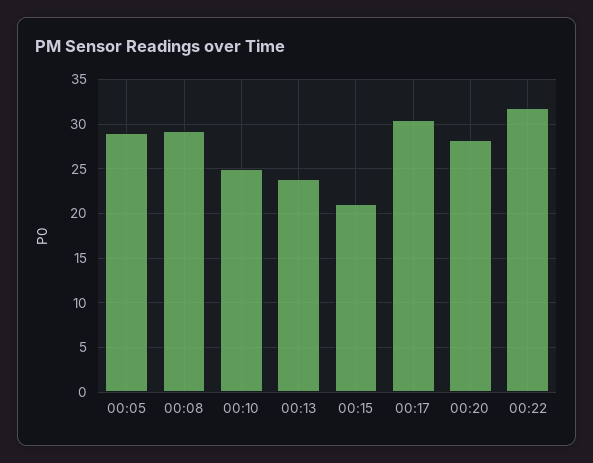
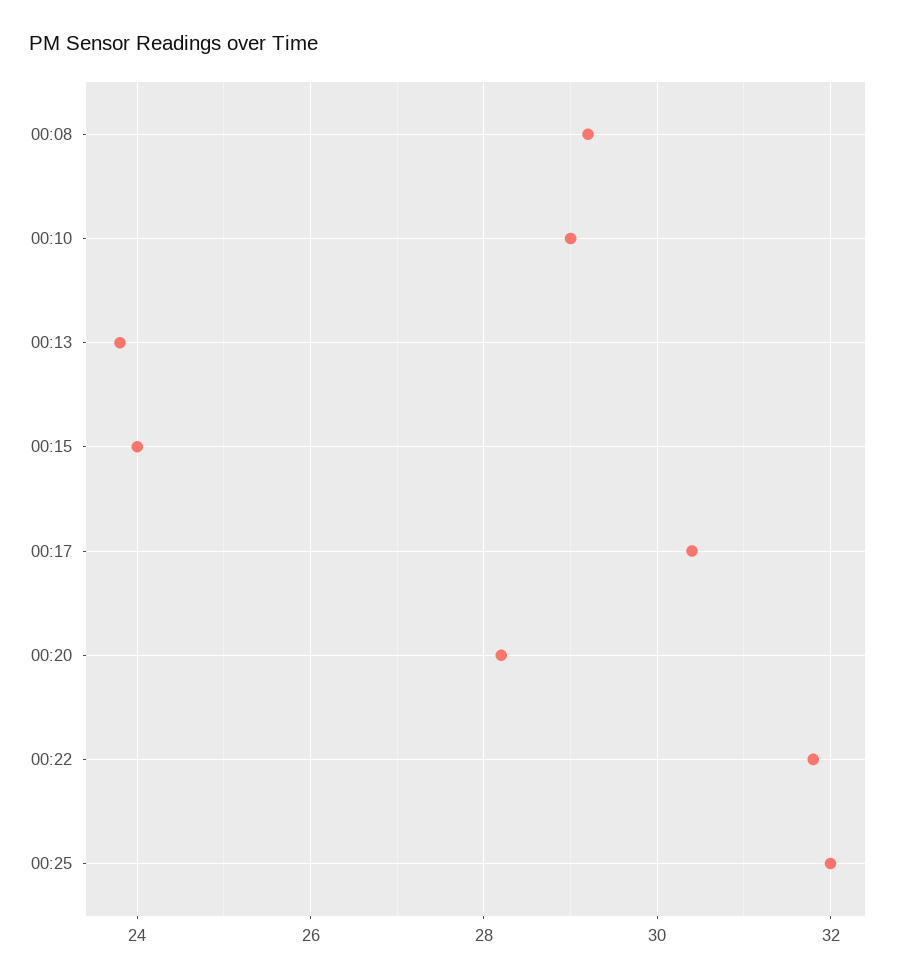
00:05: 29 -> none
00:10: 25 -> 29
00:15: 21 -> 24
00:25: none -> 32

